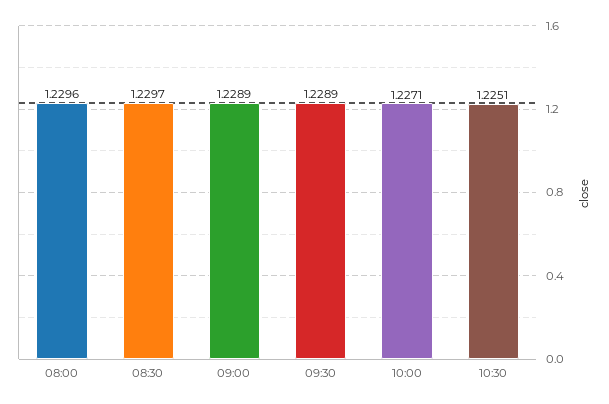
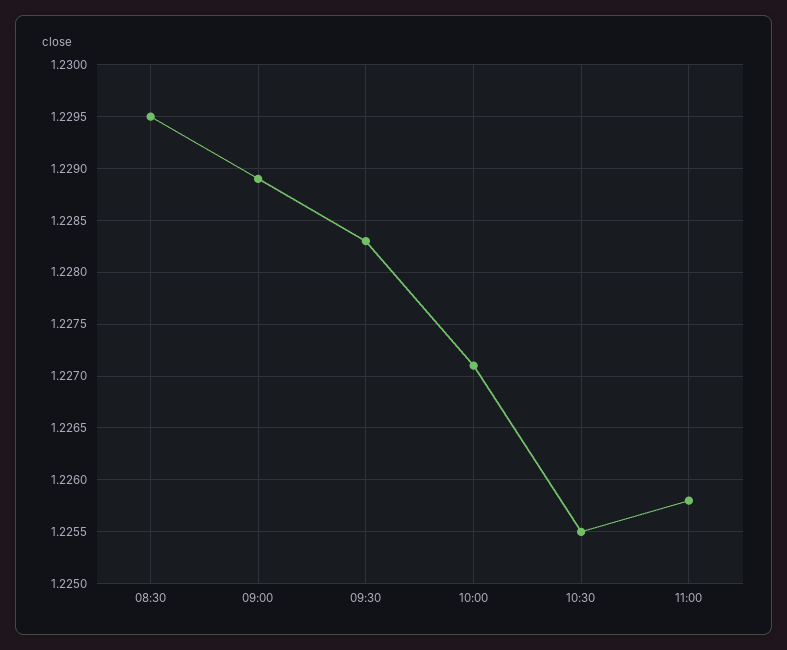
08:00: 1.2296 -> none
08:30: 1.2297 -> 1.2295
09:30: 1.2289 -> 1.2283
10:30: 1.2251 -> 1.2255
11:00: none -> 1.2258

